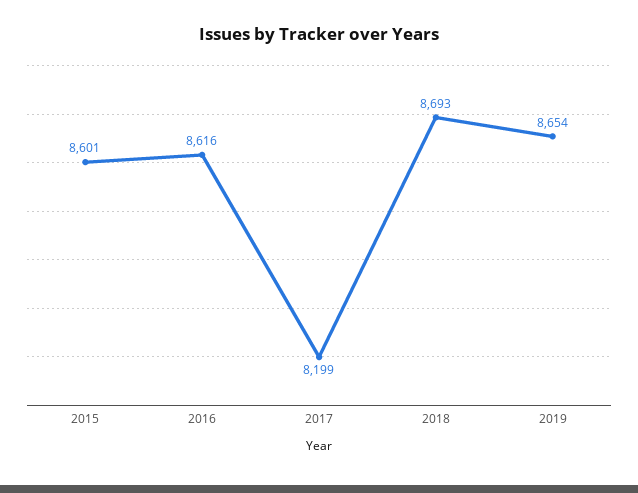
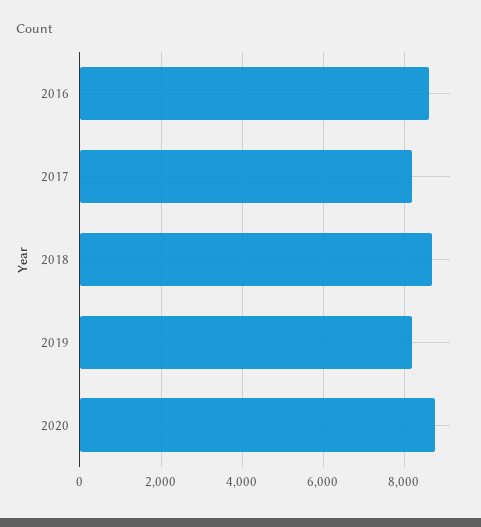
2015: 8601 -> none
2019: 8654 -> 8200
2020: none -> 8800

